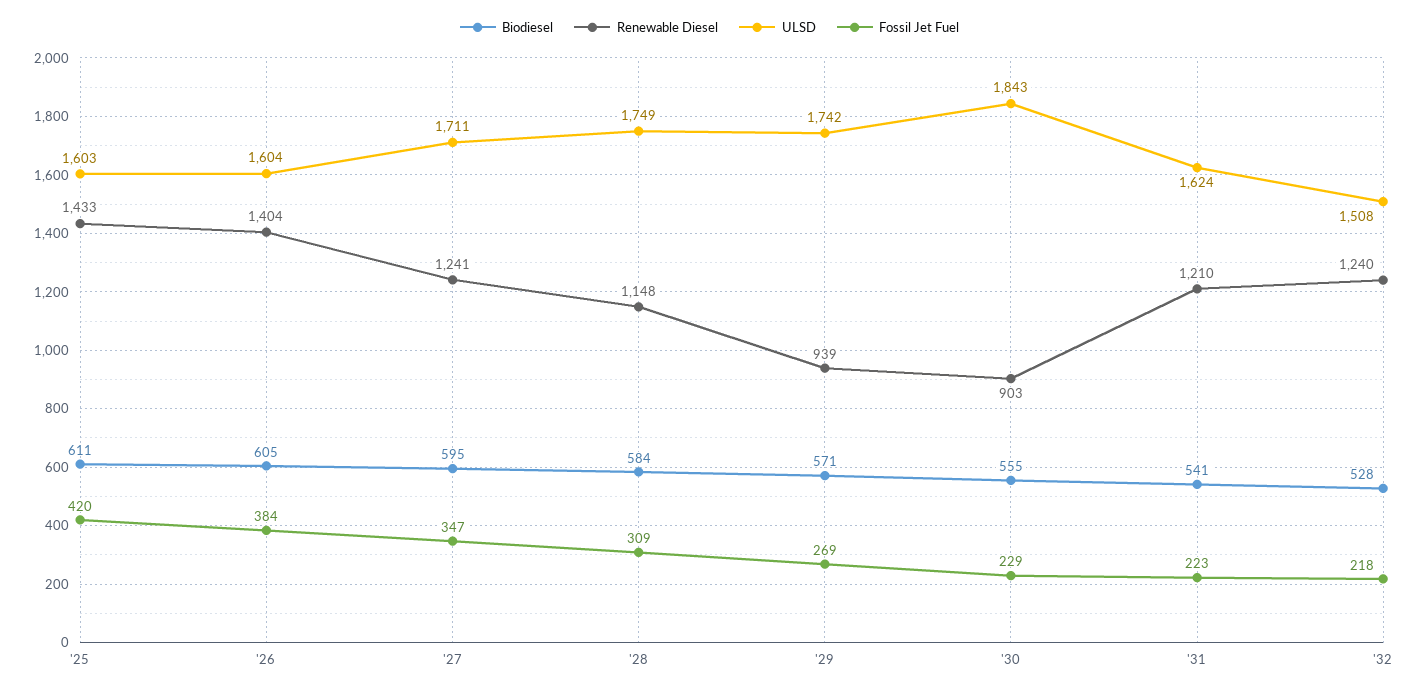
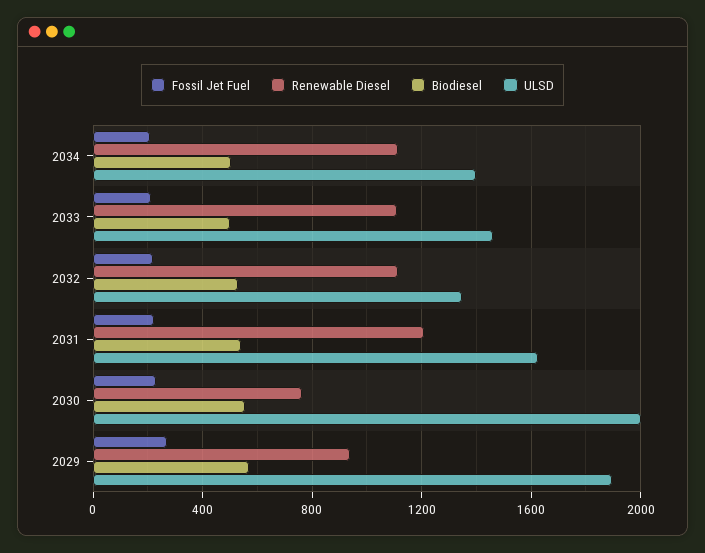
Biodiesel, '25: 611 -> none
Renewable Diesel, '25: 1433 -> none
ULSD, '25: 1603 -> none
Fossil Jet Fuel, '25: 420 -> none
Biodiesel, '26: 605 -> none
Renewable Diesel, '26: 1404 -> none
ULSD, '26: 1604 -> none
Fossil Jet Fuel, '26: 384 -> none
Biodiesel, '27: 595 -> none
Renewable Diesel, '27: 1241 -> none
ULSD, '27: 1711 -> none
Fossil Jet Fuel, '27: 347 -> none
Biodiesel, '28: 584 -> none
Renewable Diesel, '28: 1148 -> none
ULSD, '28: 1749 -> none
Fossil Jet Fuel, '28: 309 -> none
ULSD, '29: 1742 -> 1900
Renewable Diesel, '30: 903 -> 750
ULSD, '30: 1843 -> 2000
Renewable Diesel, '32: 1240 -> 1100
ULSD, '32: 1508 -> 1350
Fossil Jet Fuel, 2034: none -> 200
Renewable Diesel, 2034: none -> 1100
Biodiesel, 2034: none -> 500
ULSD, 2034: none -> 1400
Fossil Jet Fuel, 2033: none -> 200
Renewable Diesel, 2033: none -> 1100
Biodiesel, 2033: none -> 500
ULSD, 2033: none -> 1450

